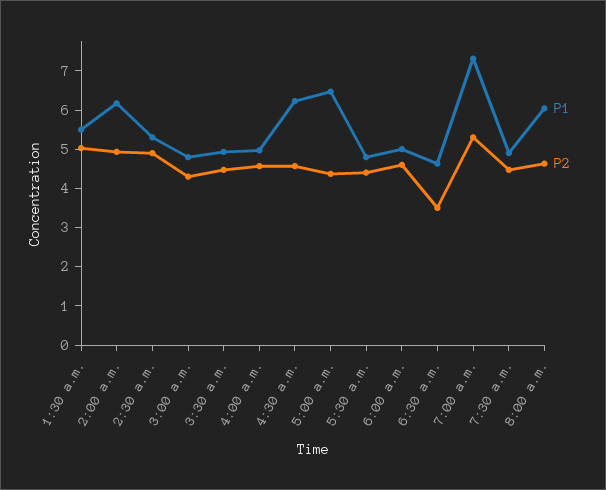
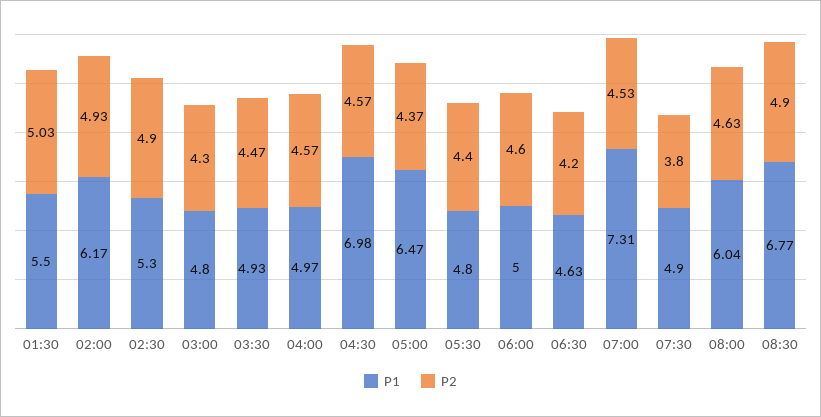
P1, 4:30 a.m.: 6.25 -> 6.98
P2, 6:30 a.m.: 3.5 -> 4.2
P2, 7:00 a.m.: 5.25 -> 4.53
P2, 7:30 a.m.: 4.5 -> 3.8
P1, 08:30: none -> 6.77
P2, 08:30: none -> 4.9

